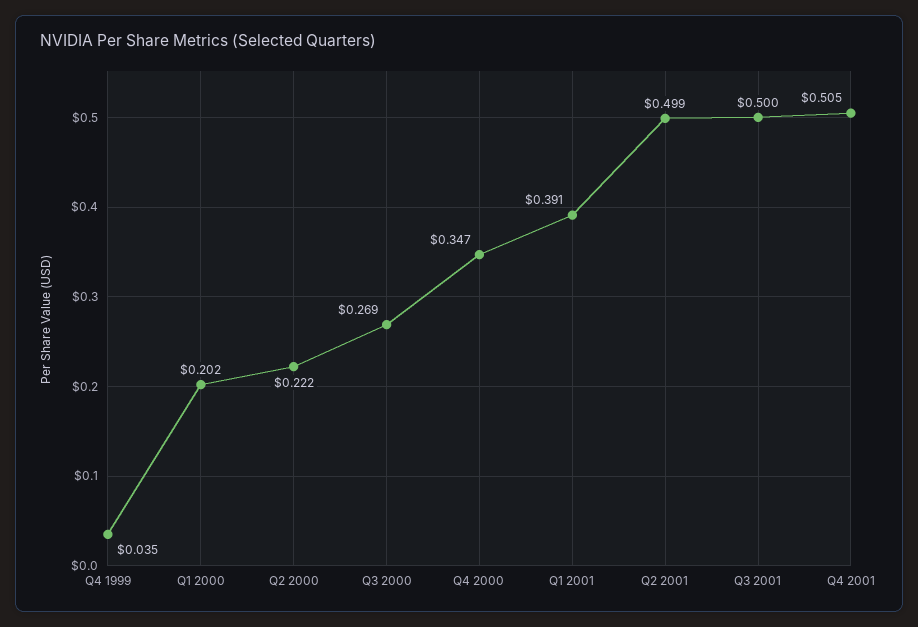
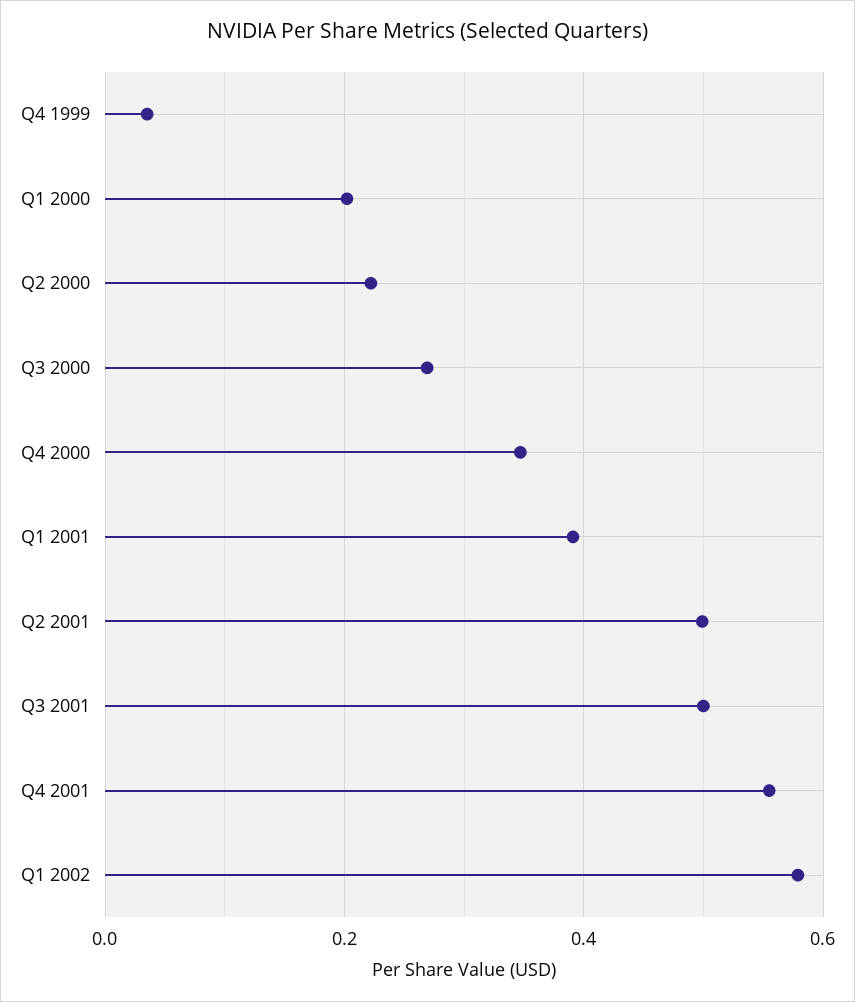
Q4 2001: 0.505 -> 0.56
Q1 2002: none -> 0.58

